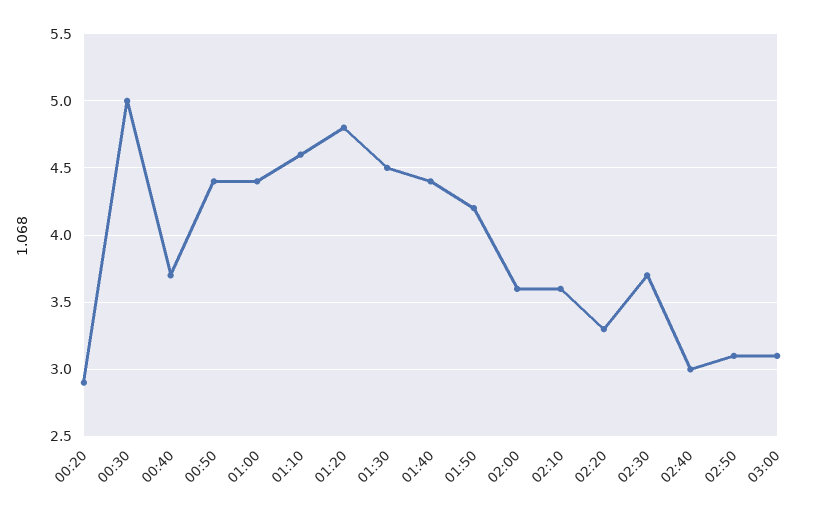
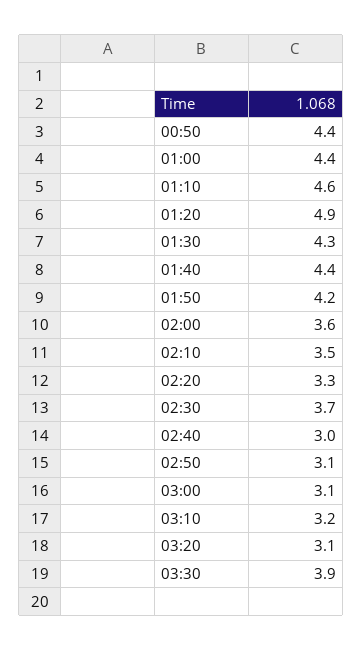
00:20: 2.9 -> none
00:30: 5 -> none
00:40: 3.7 -> none
01:20: 4.8 -> 4.9
01:30: 4.5 -> 4.3
02:10: 3.6 -> 3.5
03:10: none -> 3.2
03:20: none -> 3.1
03:30: none -> 3.9

